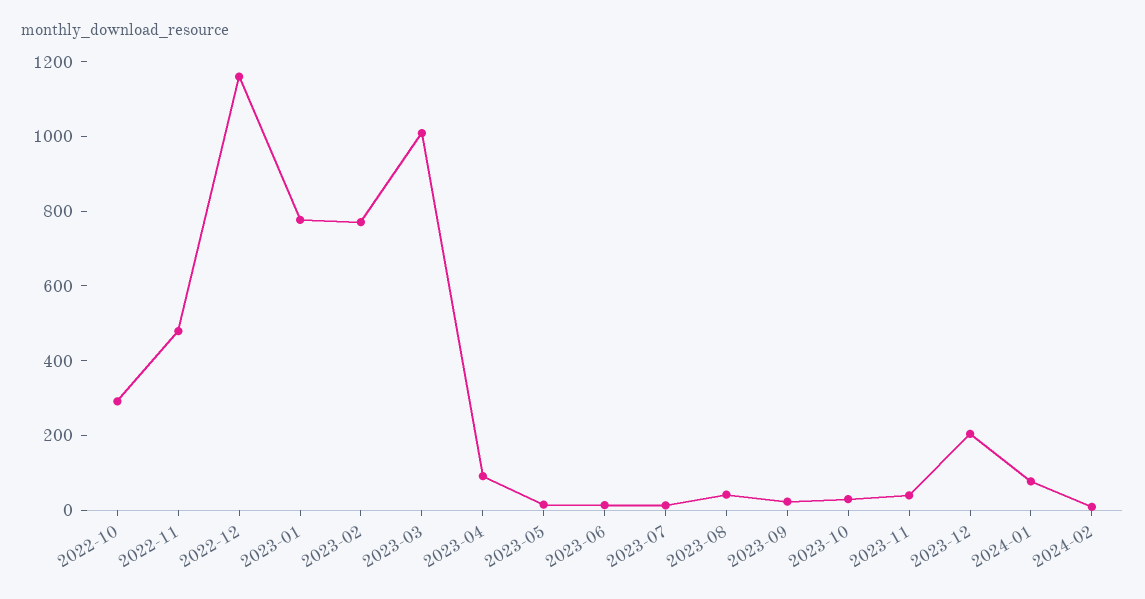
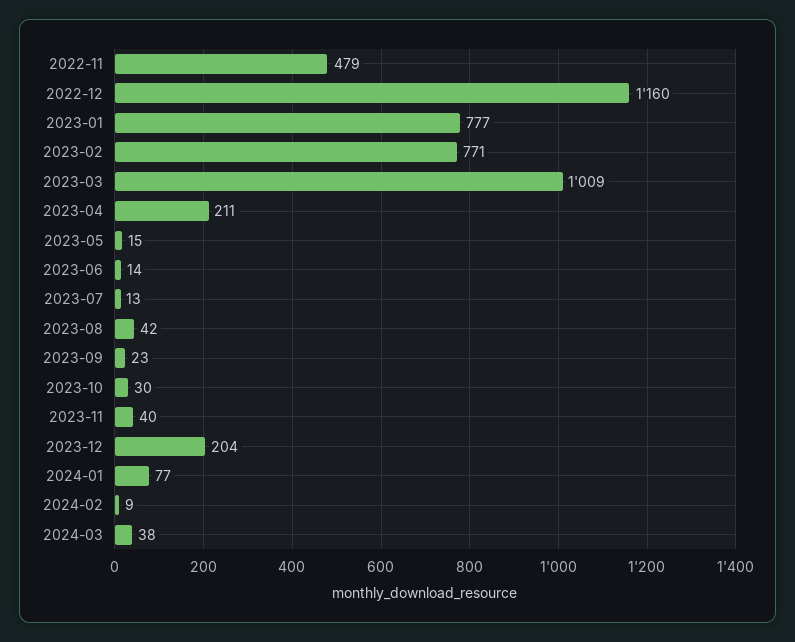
2022-10: 300 -> none
2023-04: 100 -> 211
2024-03: none -> 38

